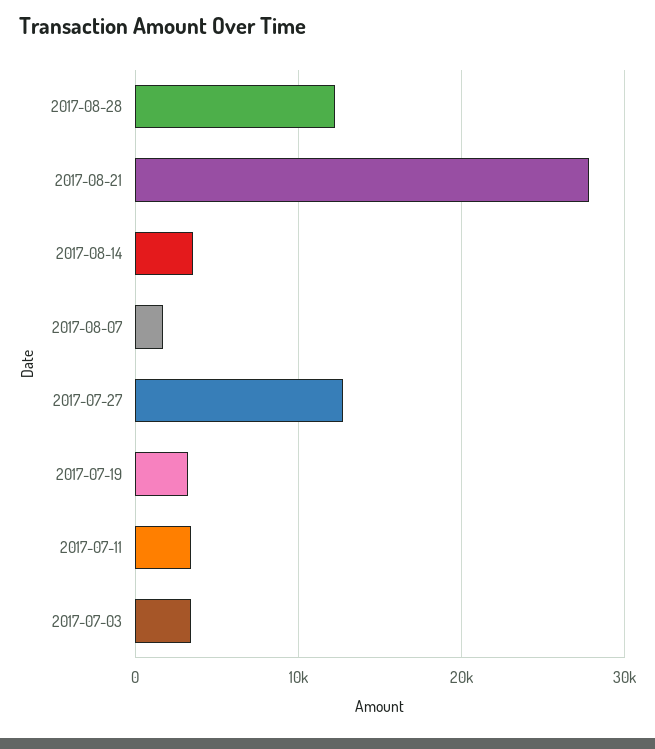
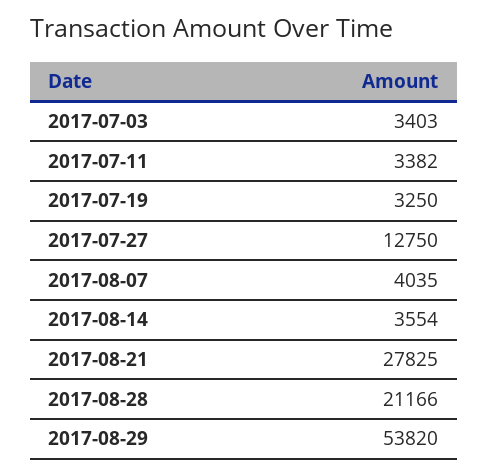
2017-08-28: 12000 -> 21166
2017-08-07: 2000 -> 4035
2017-08-29: none -> 53820

